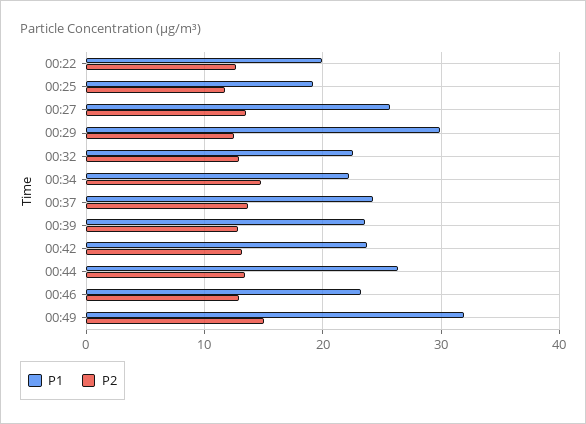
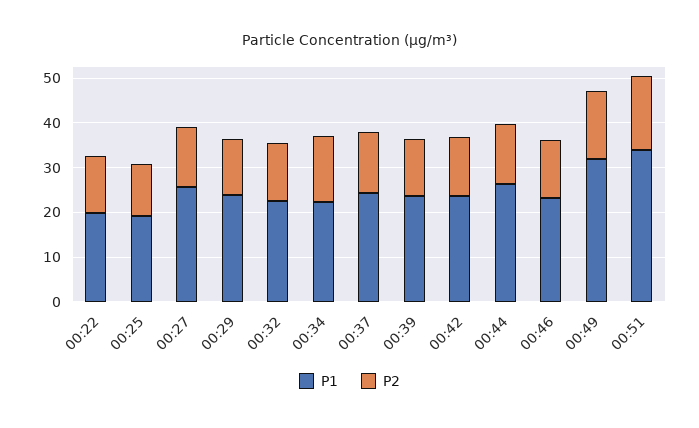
P1, 00:29: 30 -> 24
P1, 00:51: none -> 34
P2, 00:51: none -> 16

